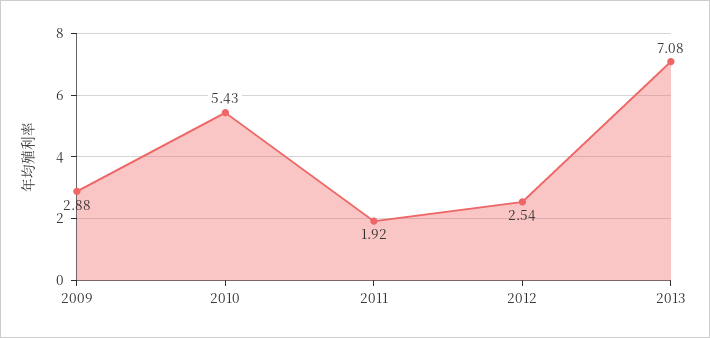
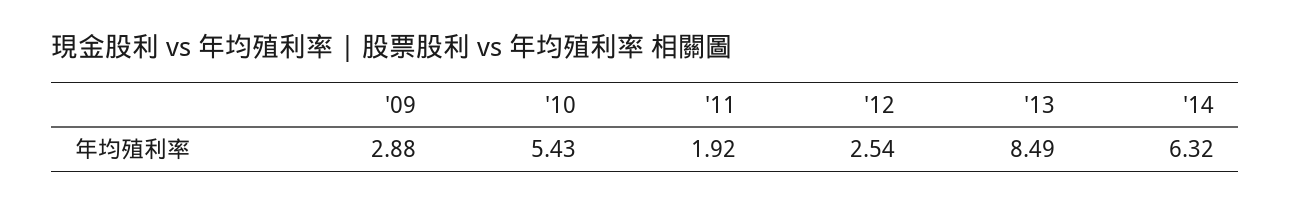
2013: 7.08 -> 8.49
'14: none -> 6.32

